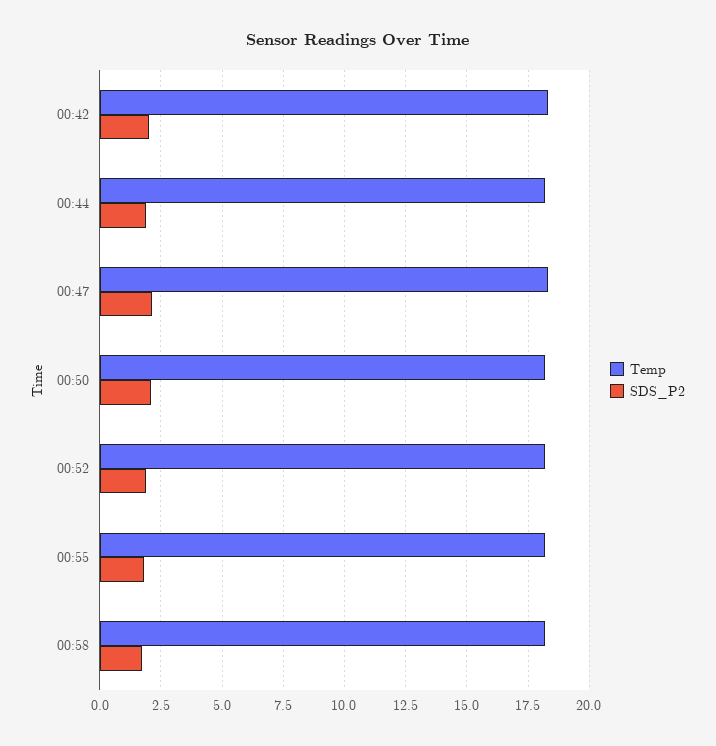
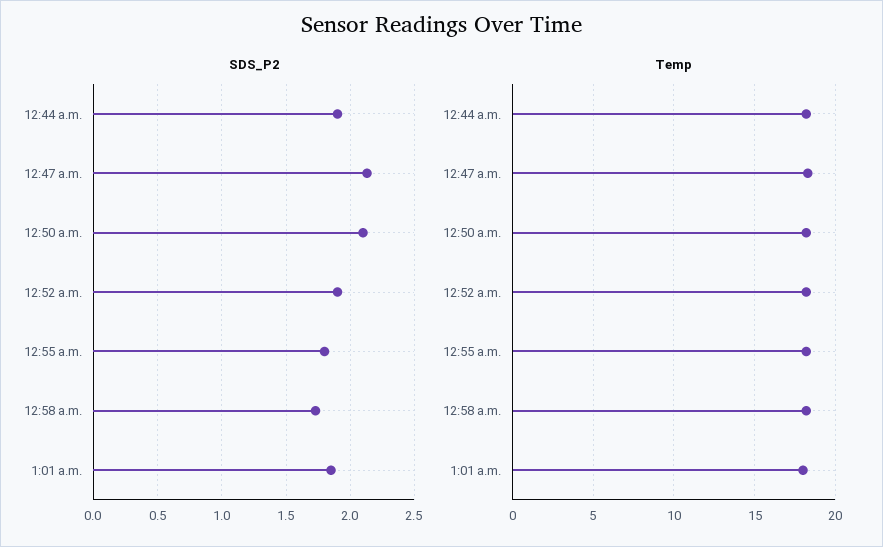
Temp, 00:42: 18.25 -> none
SDS_P2, 00:42: 2 -> none
SDS_P2, 1:01 a.m.: none -> 1.85
Temp, 1:01 a.m.: none -> 18

